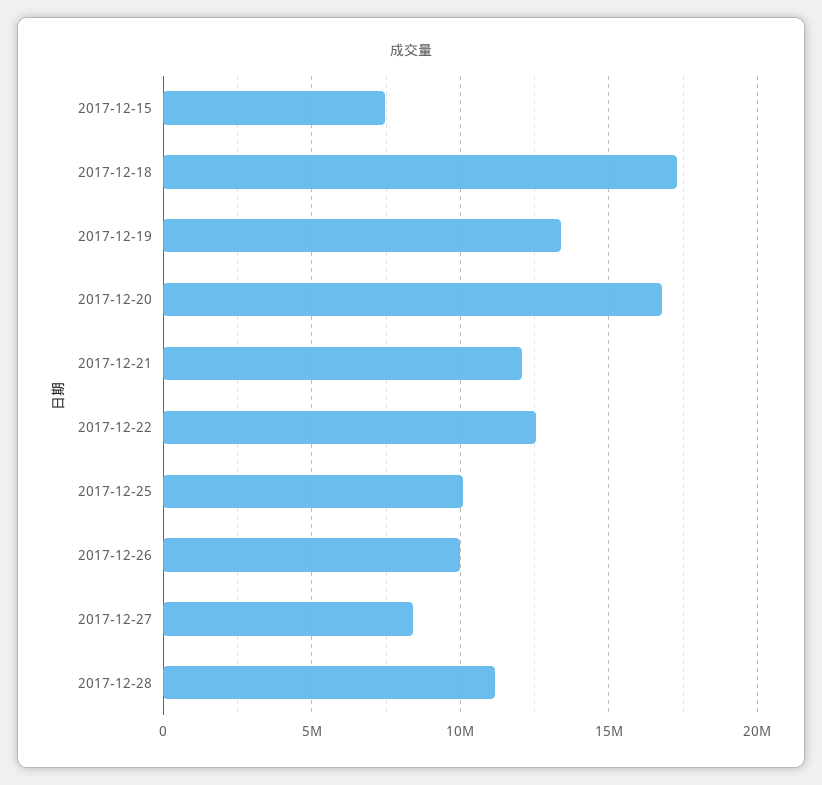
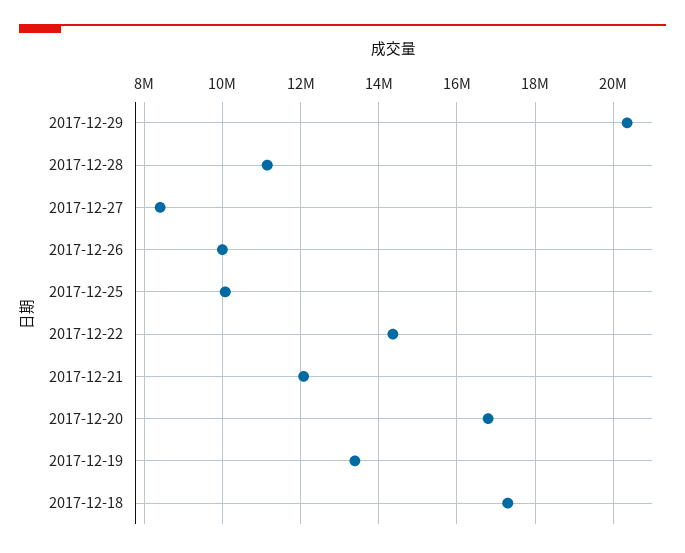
2017-12-15: 7500000 -> none
2017-12-22: 12500000 -> 14400000
2017-12-29: none -> 20400000

